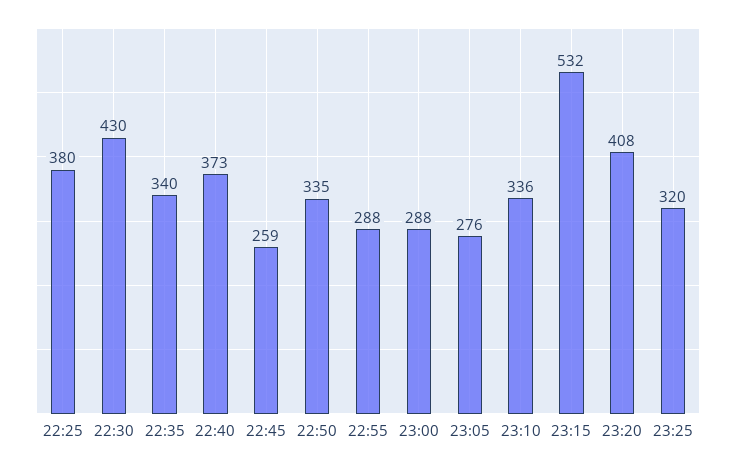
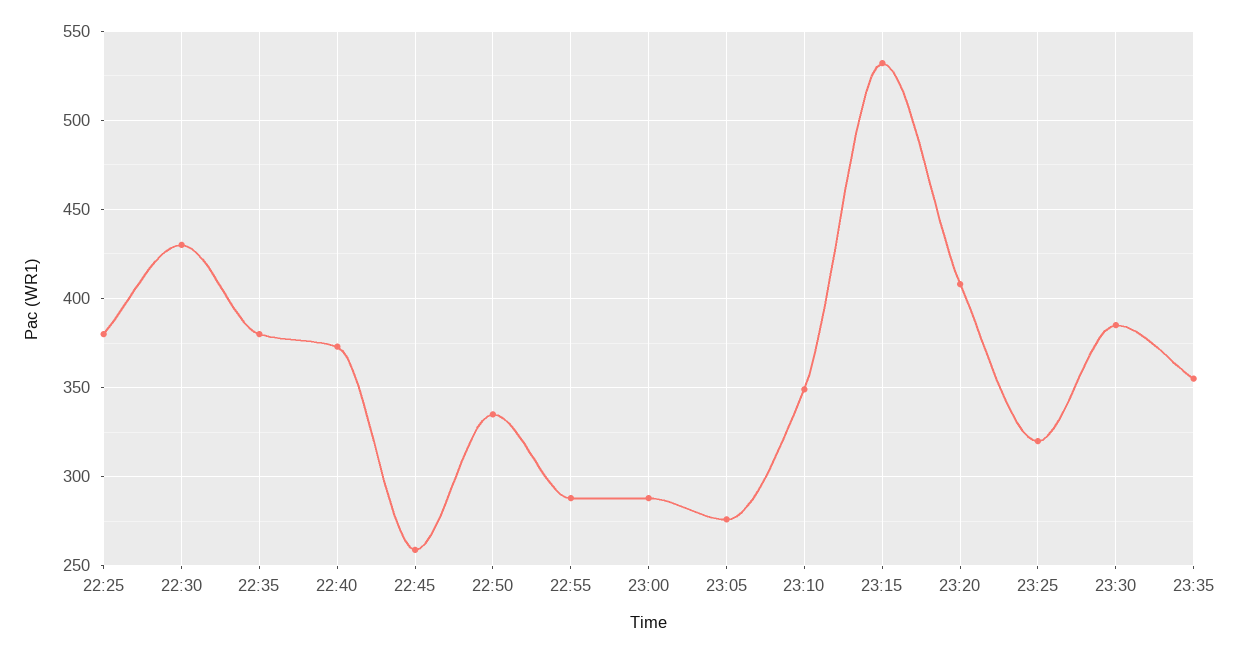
22:35: 340 -> 380
23:10: 336 -> 350
23:30: none -> 385
23:35: none -> 355

